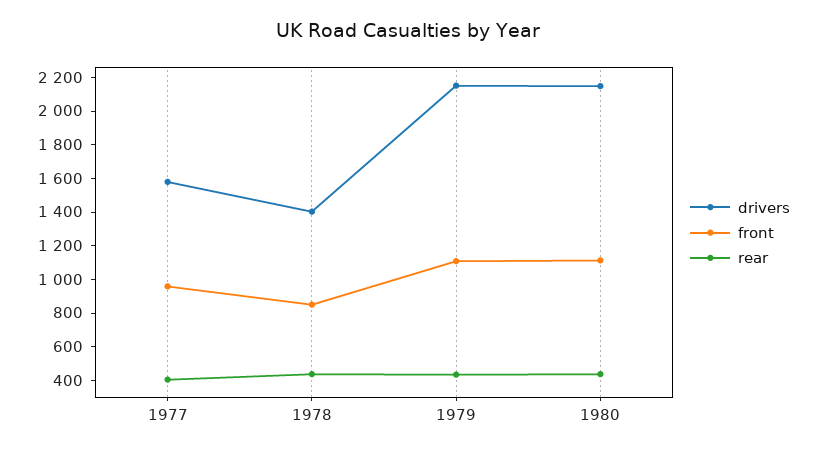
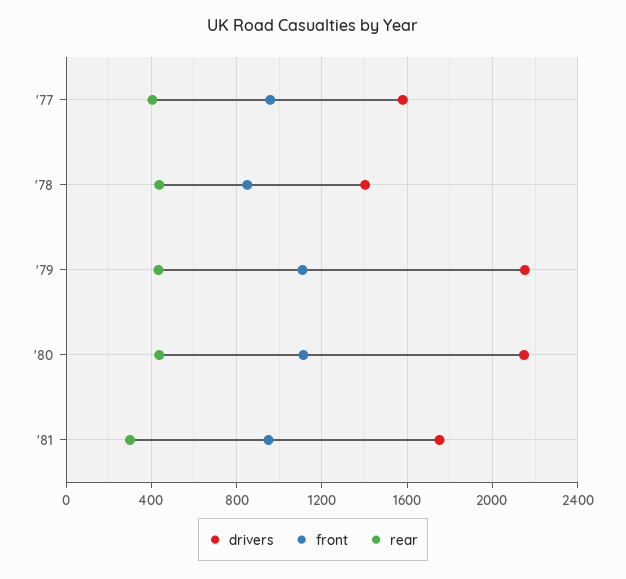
drivers, '81: none -> 1750
front, '81: none -> 950
rear, '81: none -> 300

